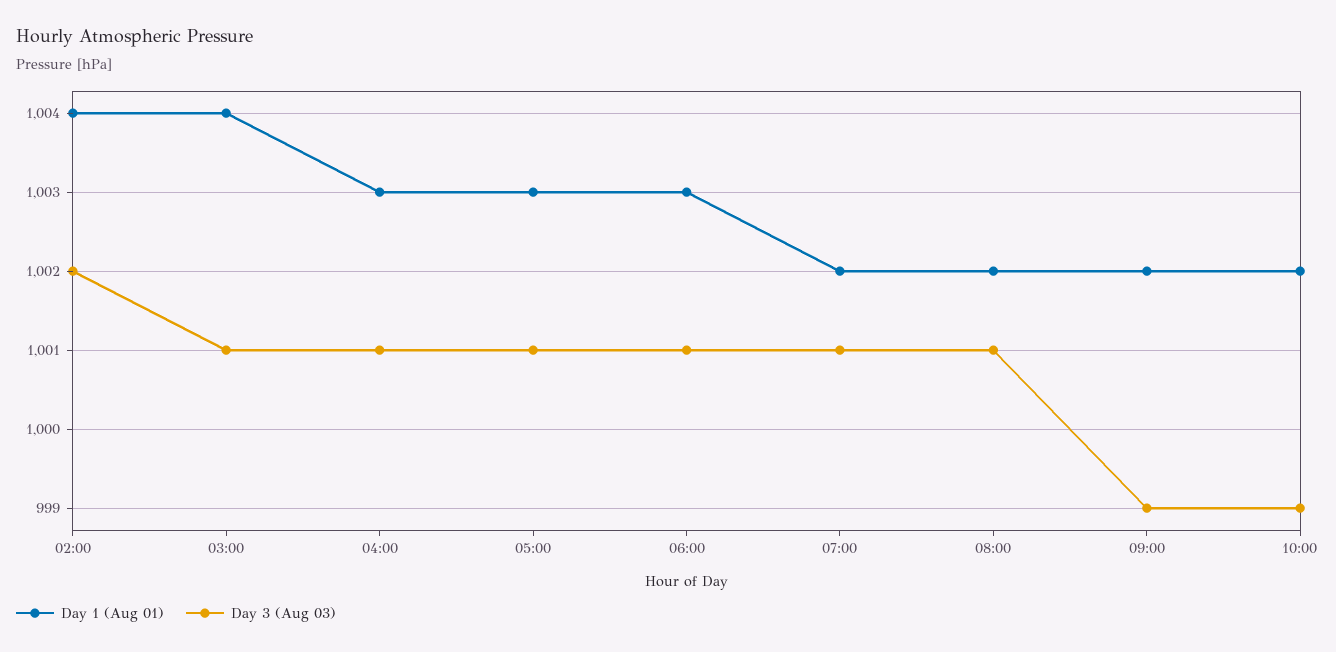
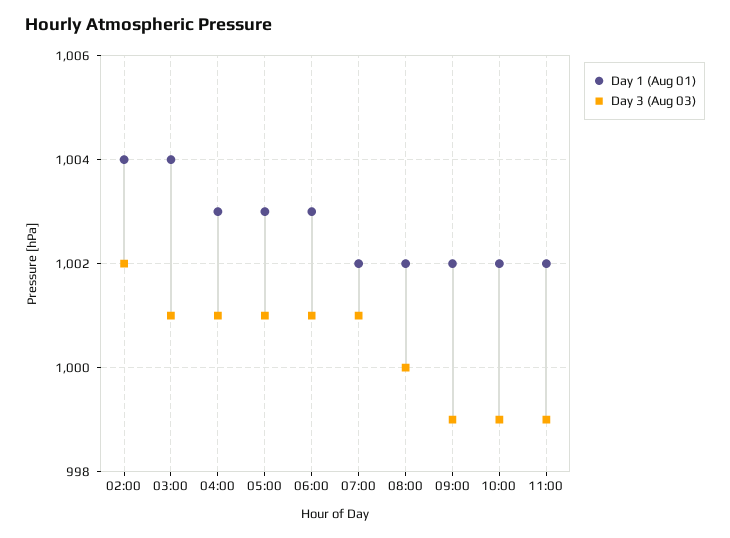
Day 3 (Aug 03), 08:00: 1001 -> 1000
Day 1 (Aug 01), 11:00: none -> 1002
Day 3 (Aug 03), 11:00: none -> 999

